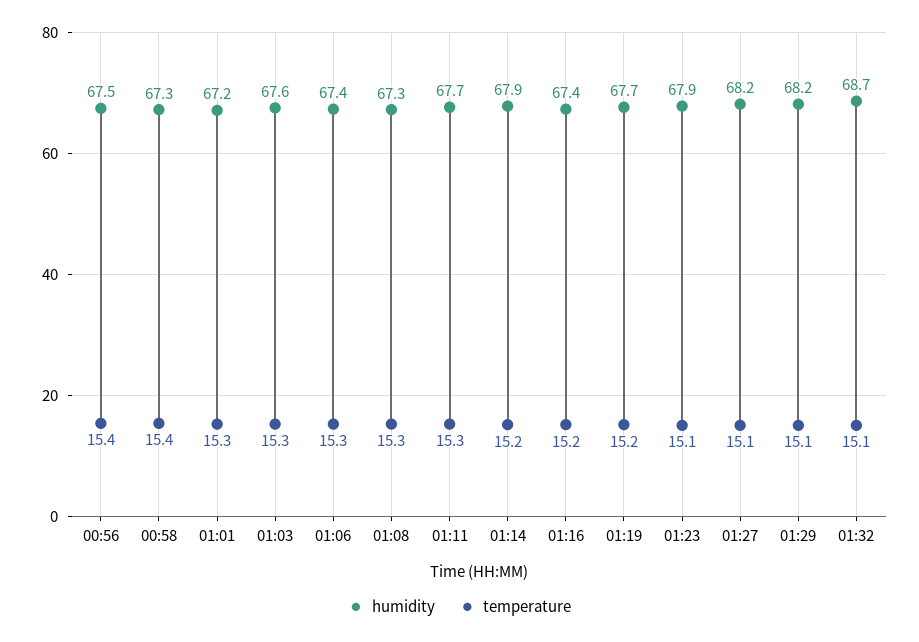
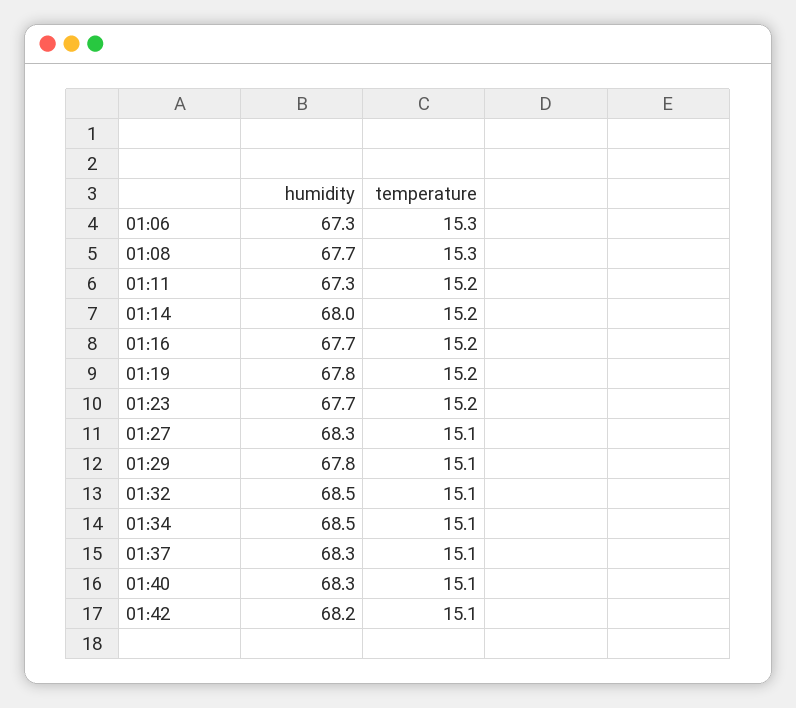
humidity, 00:56: 67.5 -> none
temperature, 00:56: 15.4 -> none
humidity, 00:58: 67.3 -> none
temperature, 00:58: 15.4 -> none
humidity, 01:01: 67.2 -> none
temperature, 01:01: 15.3 -> none
humidity, 01:03: 67.6 -> none
temperature, 01:03: 15.3 -> none
humidity, 01:06: 67.4 -> 67.3
humidity, 01:08: 67.3 -> 67.7
humidity, 01:11: 67.7 -> 67.3
temperature, 01:11: 15.3 -> 15.2
humidity, 01:14: 67.9 -> 68
humidity, 01:16: 67.4 -> 67.7
humidity, 01:19: 67.7 -> 67.8
humidity, 01:23: 67.9 -> 67.7
temperature, 01:23: 15.1 -> 15.2
humidity, 01:27: 68.2 -> 68.3
humidity, 01:29: 68.2 -> 67.8
humidity, 01:32: 68.7 -> 68.5
humidity, 01:34: none -> 68.5
temperature, 01:34: none -> 15.1
humidity, 01:37: none -> 68.3
temperature, 01:37: none -> 15.1
humidity, 01:40: none -> 68.3
temperature, 01:40: none -> 15.1
humidity, 01:42: none -> 68.2
temperature, 01:42: none -> 15.1

